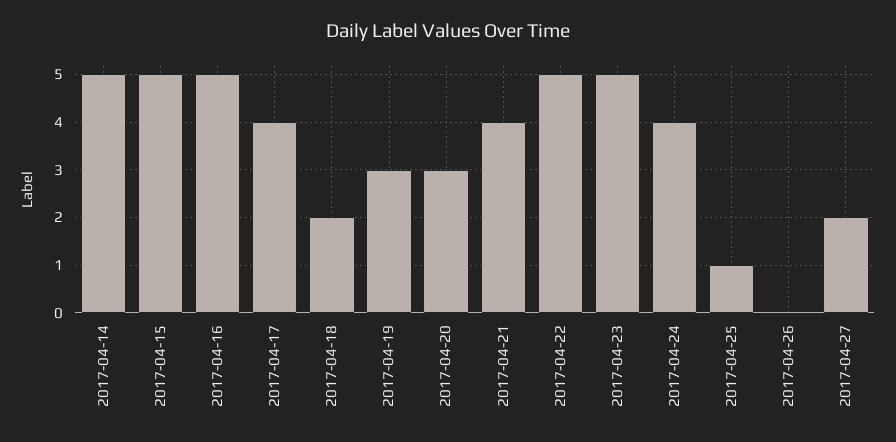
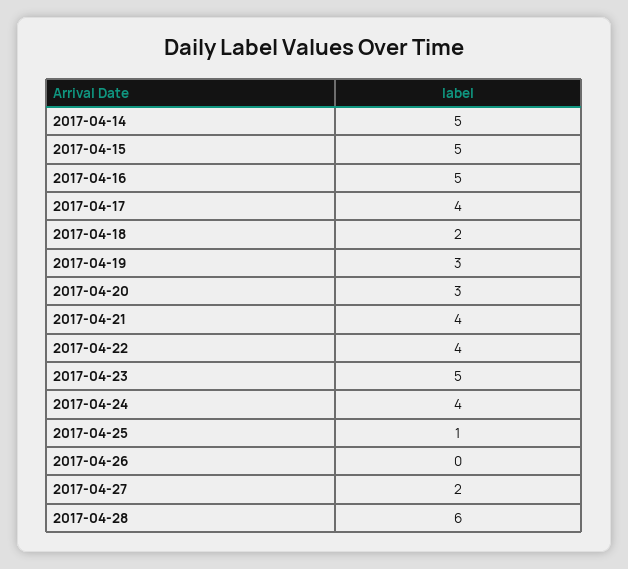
2017-04-22: 5 -> 4
2017-04-28: none -> 6

